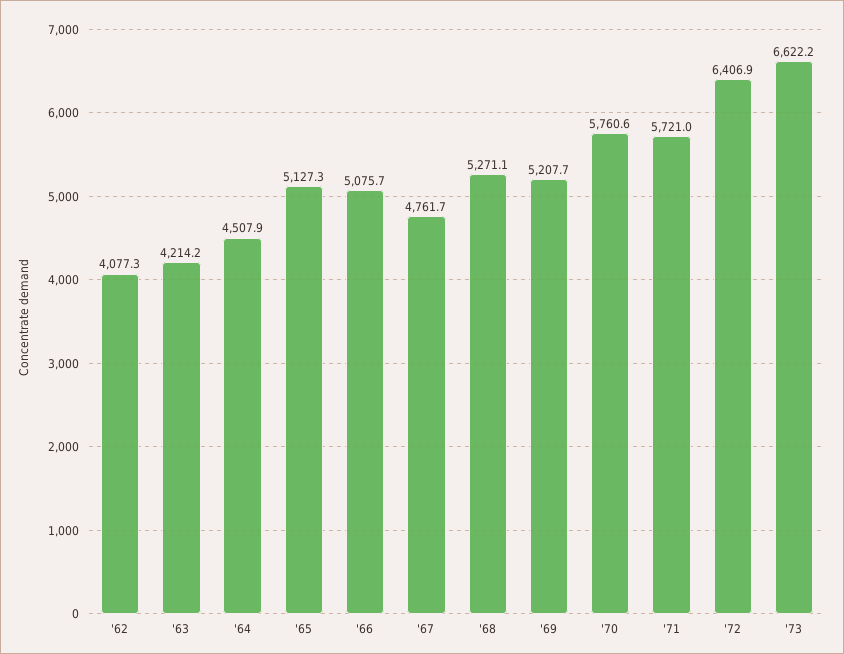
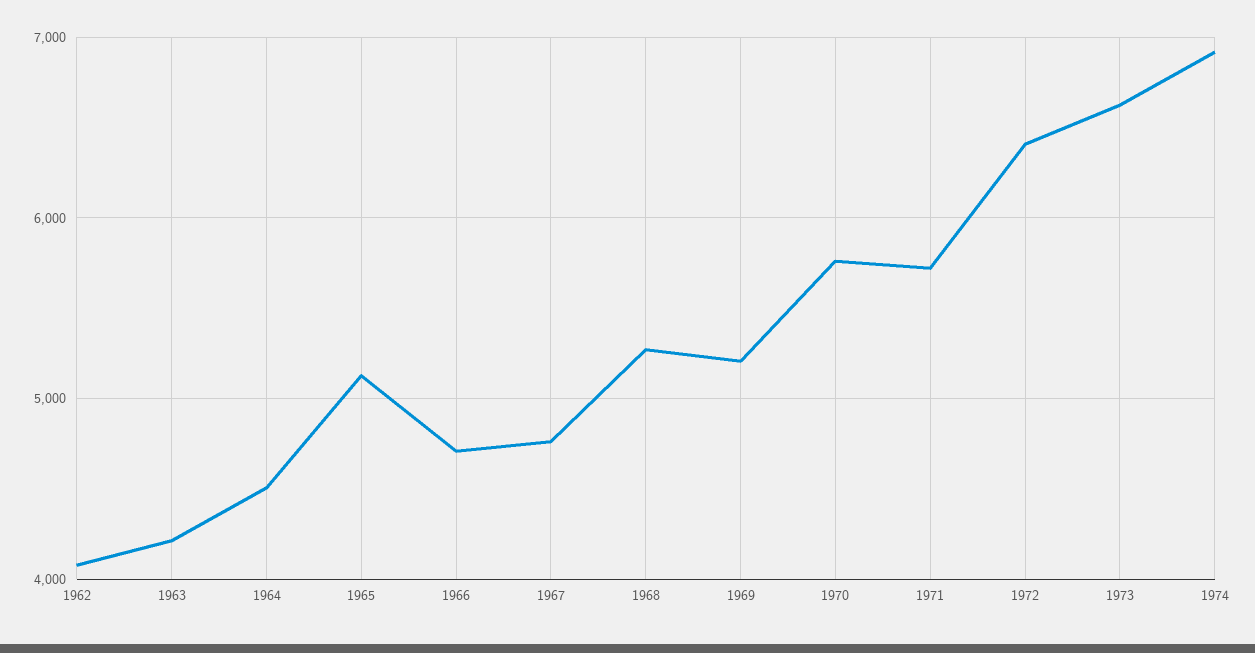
'66: 5075.7 -> 4700
1974: none -> 6900

